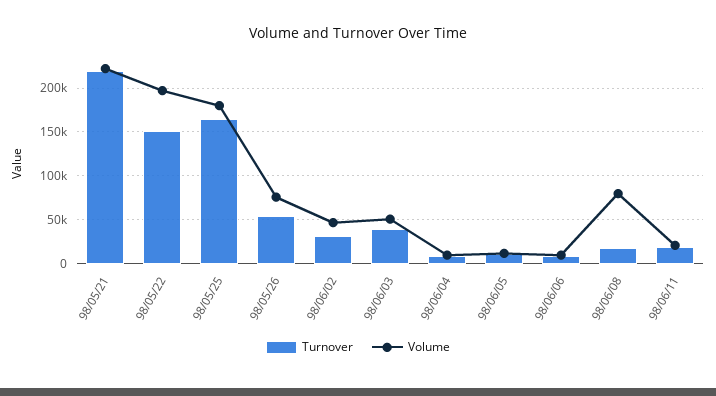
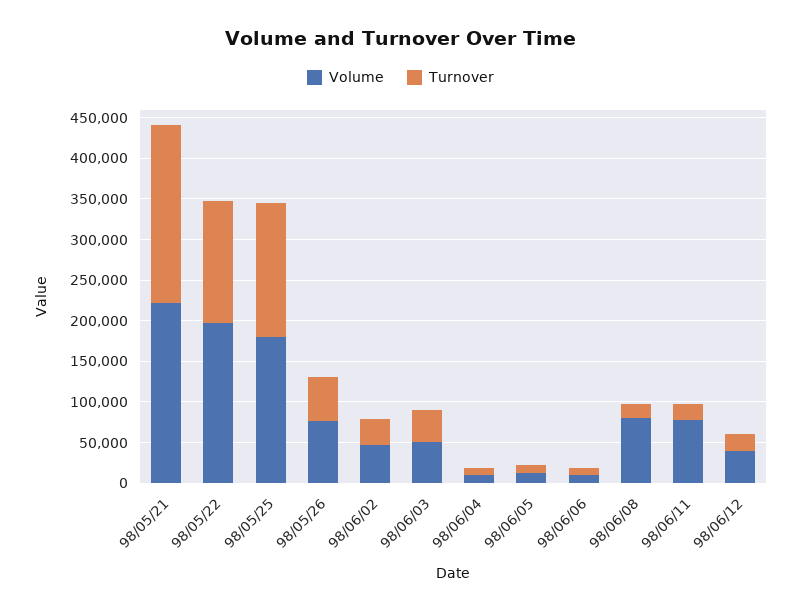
Volume, 98/06/11: 20000 -> 80000
Volume, 98/06/12: none -> 40000
Turnover, 98/06/12: none -> 20000

